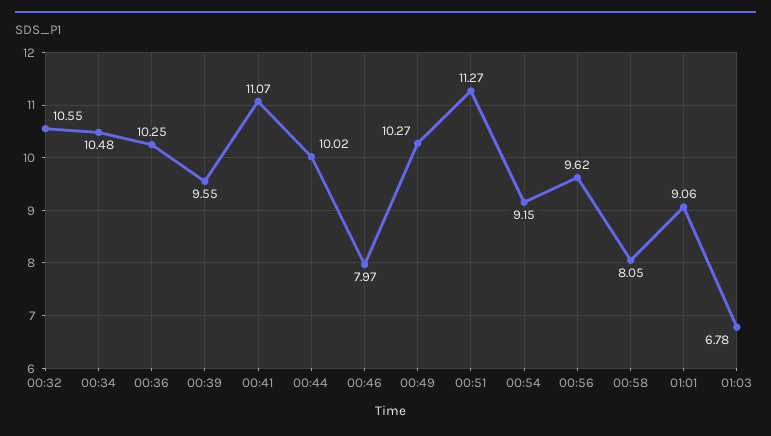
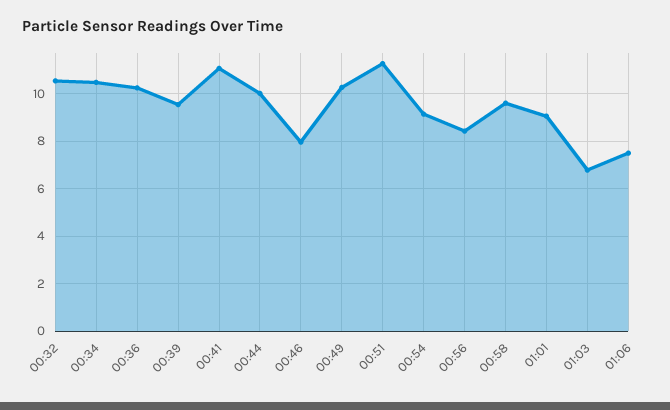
00:56: 9.62 -> 8.5
00:58: 8.05 -> 9.5
01:06: none -> 7.5

